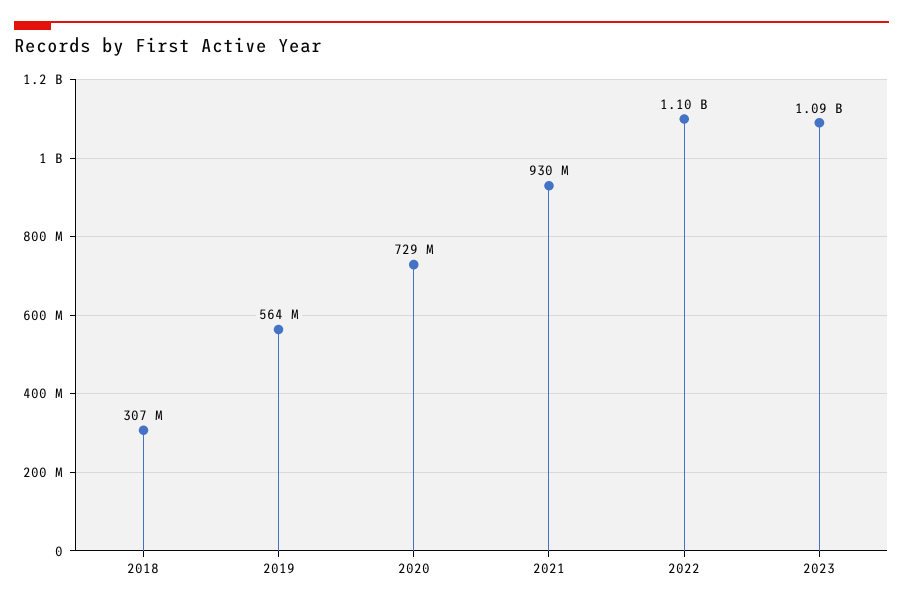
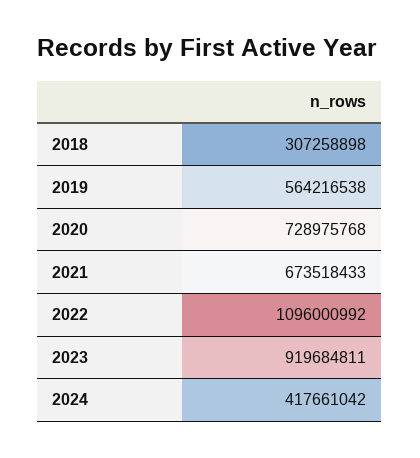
2021: 930000000 -> 673518433
2023: 1090000000 -> 919684811
2024: none -> 417661042

